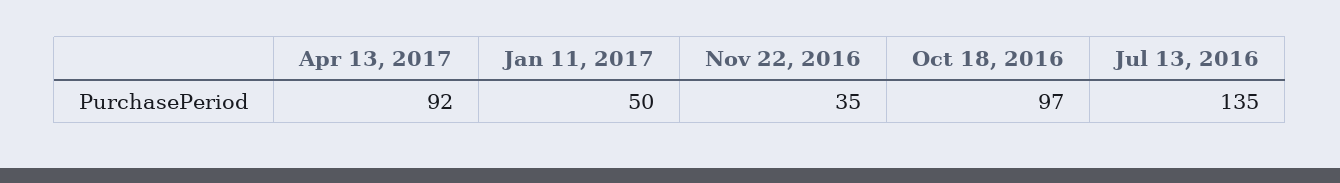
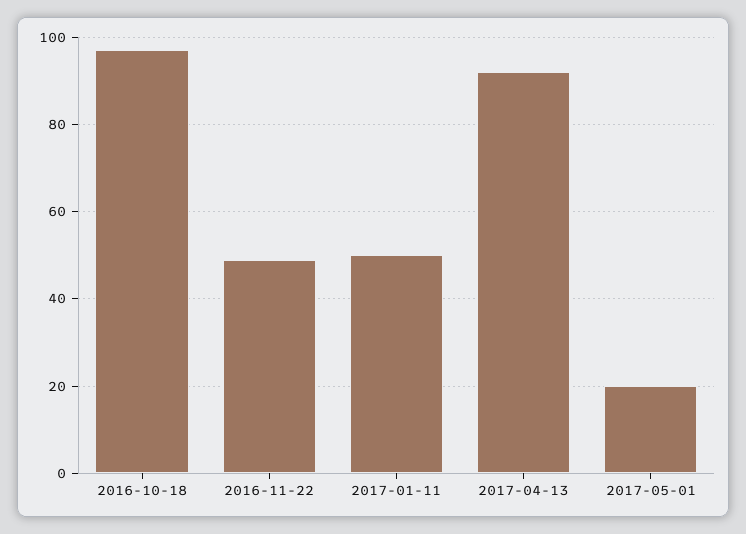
Nov 22, 2016: 35 -> 50
Jul 13, 2016: 135 -> none
2017-05-01: none -> 20

